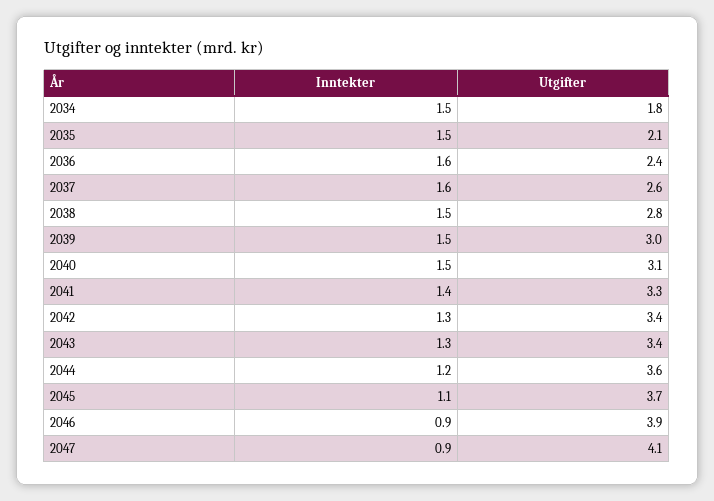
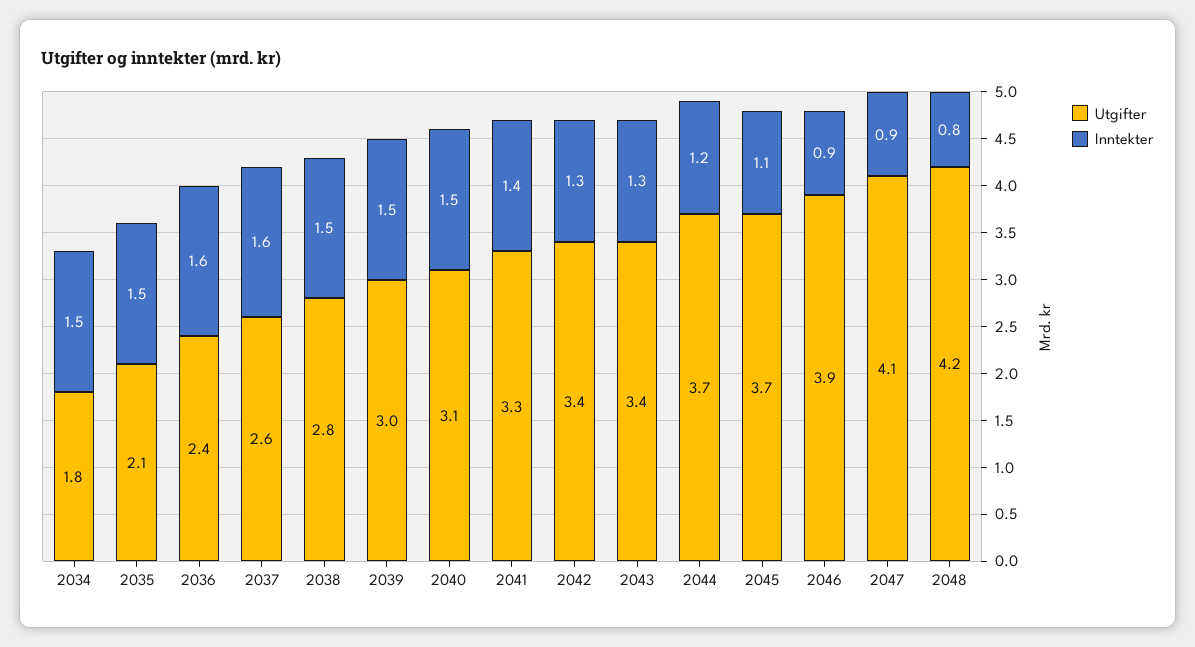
Utgifter, 2044: 3.6 -> 3.7
Utgifter, 2048: none -> 4.2
Inntekter, 2048: none -> 0.8

